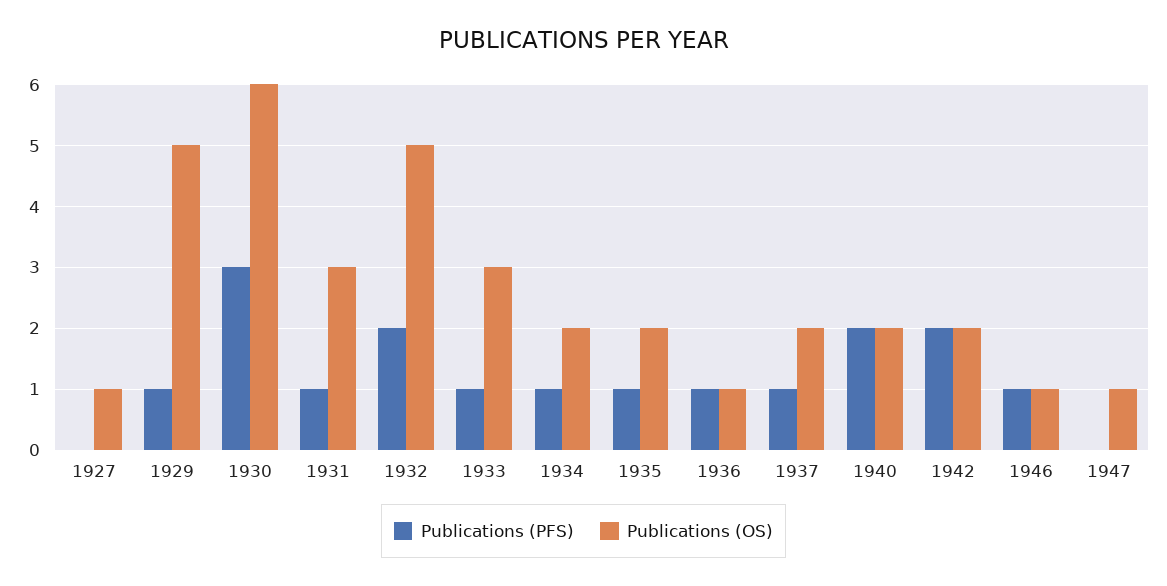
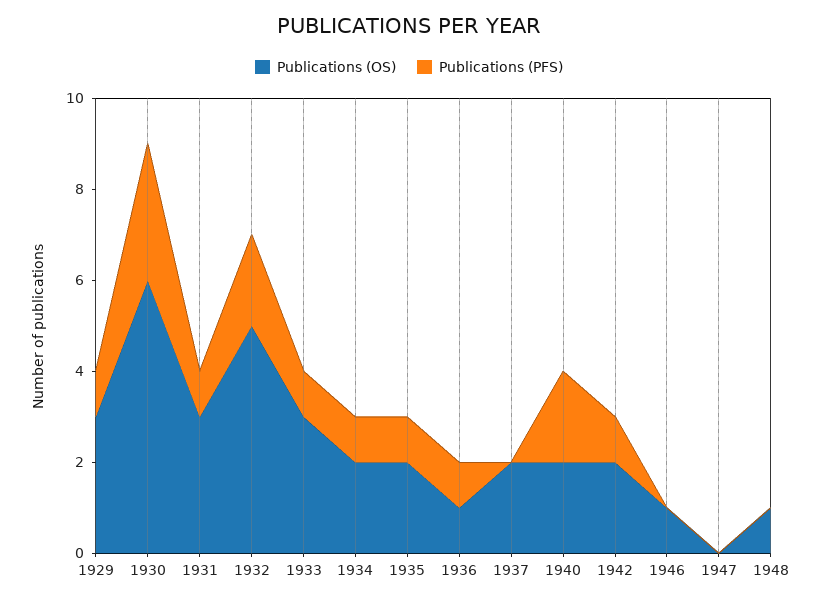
Publications (PFS), 1927: 0 -> none
Publications (OS), 1927: 1 -> none
Publications (OS), 1929: 5 -> 3
Publications (PFS), 1937: 1 -> 0
Publications (PFS), 1942: 2 -> 1
Publications (PFS), 1946: 1 -> 0
Publications (OS), 1947: 1 -> 0
Publications (OS), 1948: none -> 1
Publications (PFS), 1948: none -> 0

